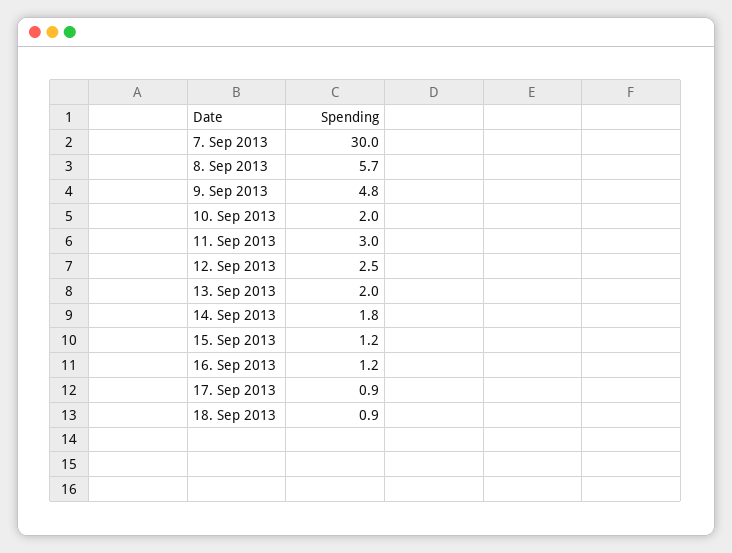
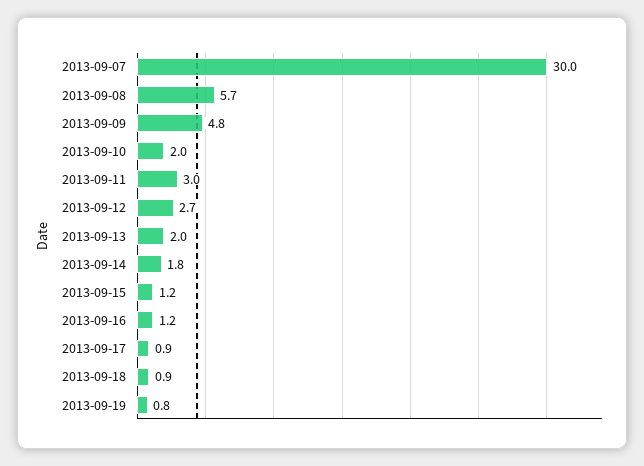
12. Sep 2013: 2.5 -> 2.7
2013-09-19: none -> 0.8

